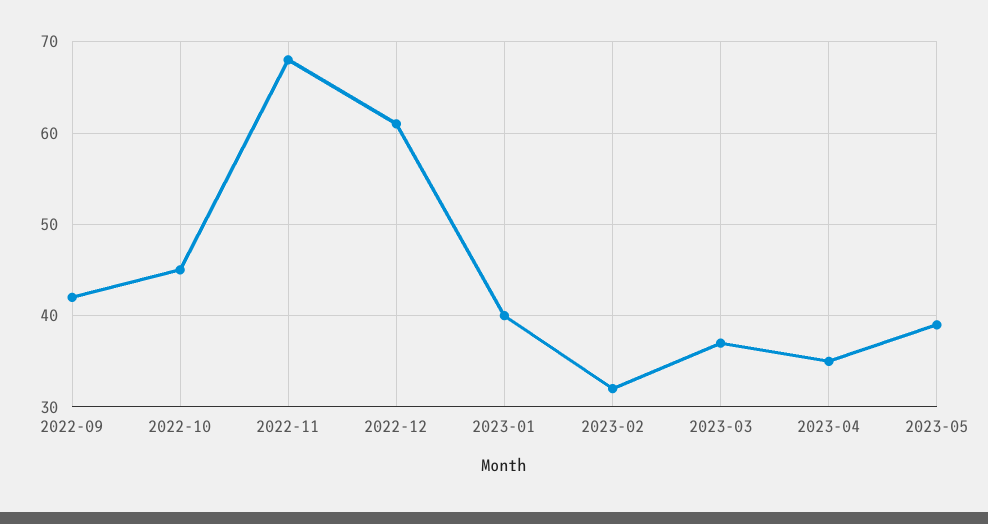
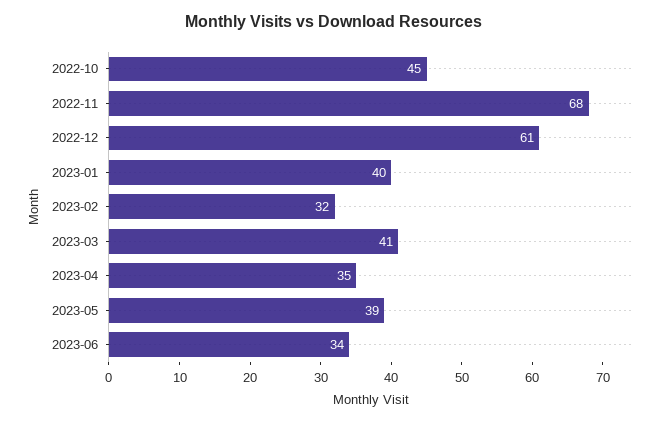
2022-09: 42 -> none
2023-03: 37 -> 41
2023-06: none -> 34

